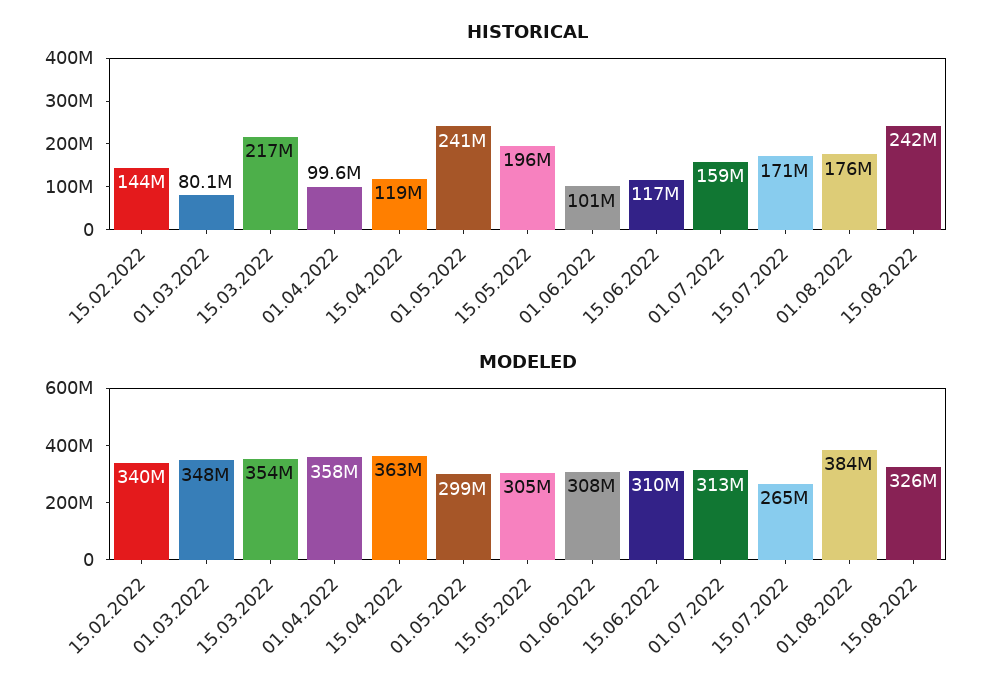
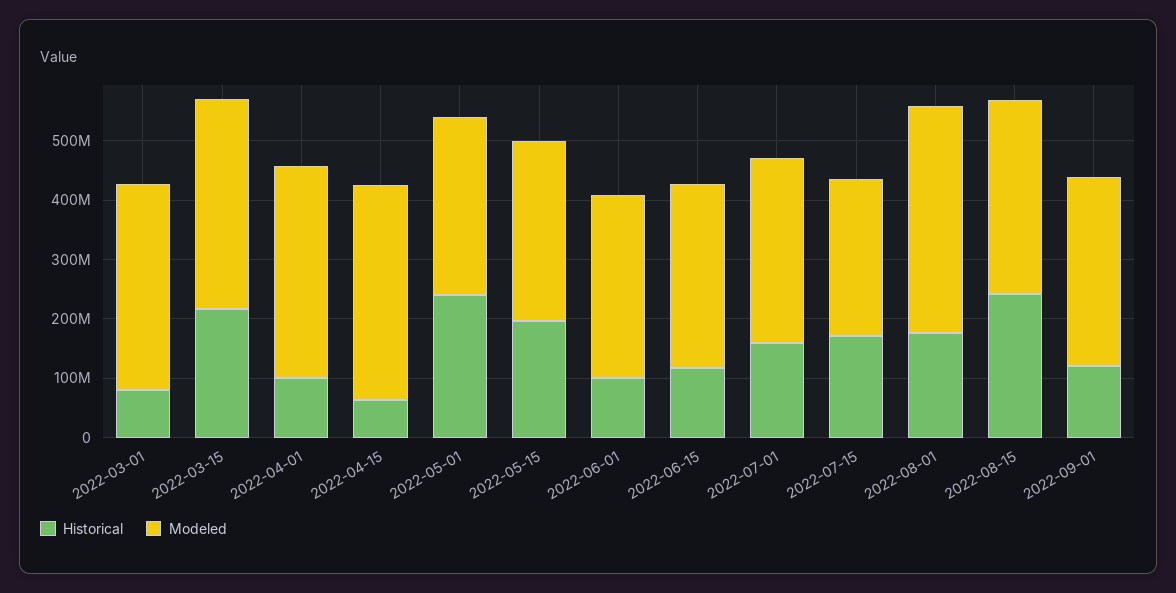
HISTORICAL, 15.02.2022: 144000000 -> none
HISTORICAL, 15.04.2022: 119000000 -> 60000000
MODELED, 15.02.2022: 340000000 -> none
HISTORICAL, 2022-09-01: none -> 120000000
MODELED, 2022-09-01: none -> 320000000

